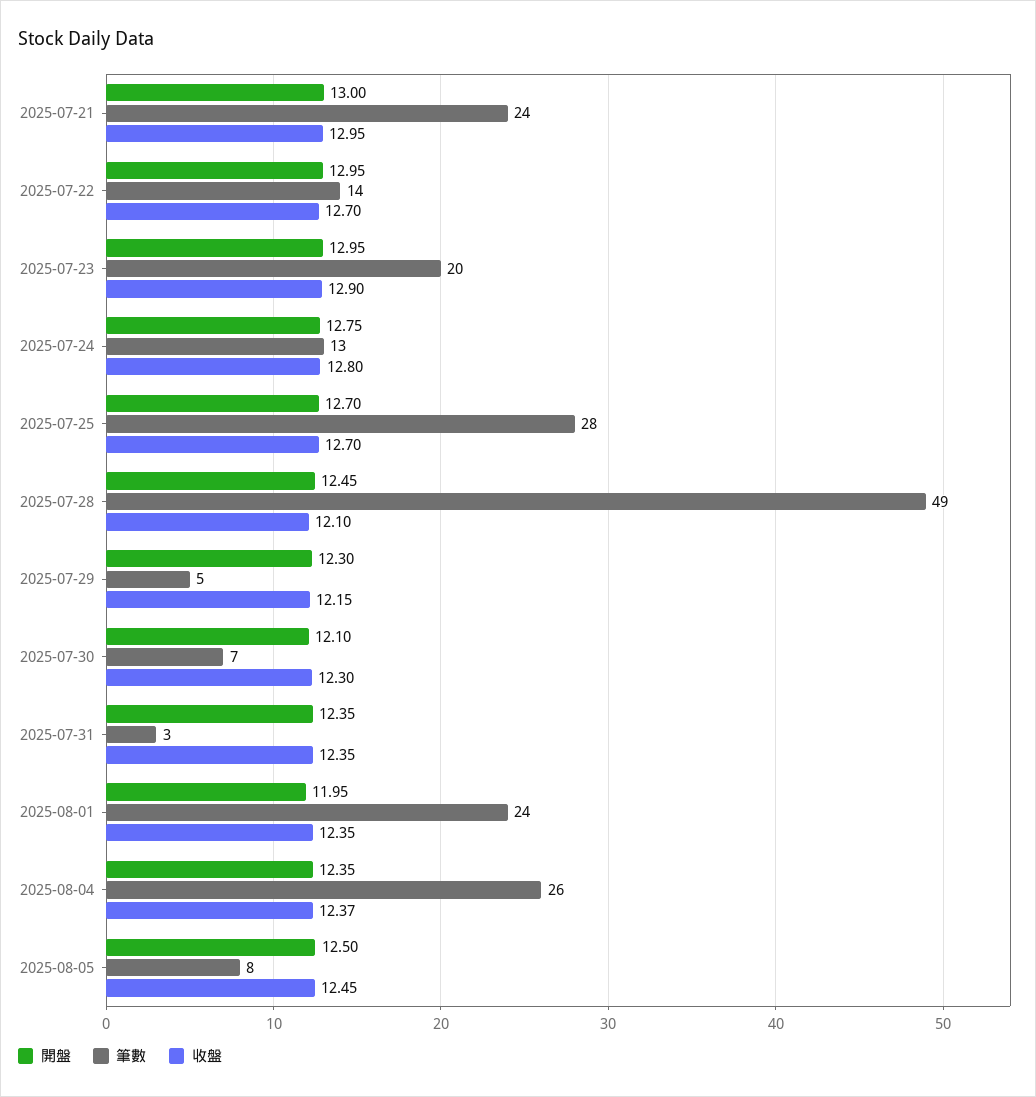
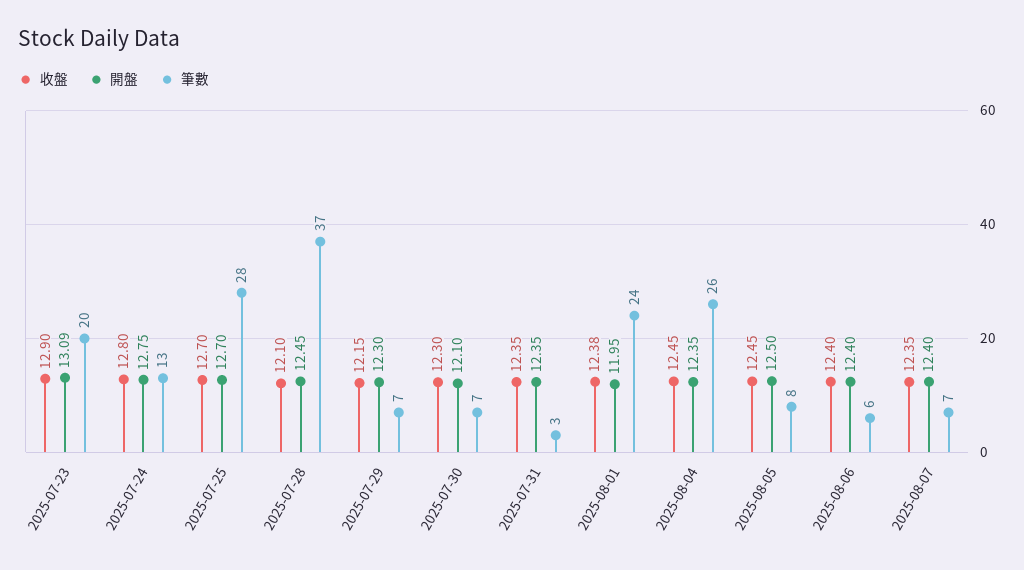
開盤, 2025-07-21: 13 -> none
筆數, 2025-07-21: 24 -> none
收盤, 2025-07-21: 12.95 -> none
開盤, 2025-07-22: 12.95 -> none
筆數, 2025-07-22: 14 -> none
收盤, 2025-07-22: 12.7 -> none
開盤, 2025-07-23: 12.95 -> 13.09
筆數, 2025-07-28: 49 -> 37
筆數, 2025-07-29: 5 -> 7
收盤, 2025-08-01: 12.35 -> 12.38
收盤, 2025-08-04: 12.37 -> 12.45
收盤, 2025-08-06: none -> 12.4
開盤, 2025-08-06: none -> 12.4
筆數, 2025-08-06: none -> 6
收盤, 2025-08-07: none -> 12.35
開盤, 2025-08-07: none -> 12.4
筆數, 2025-08-07: none -> 7

